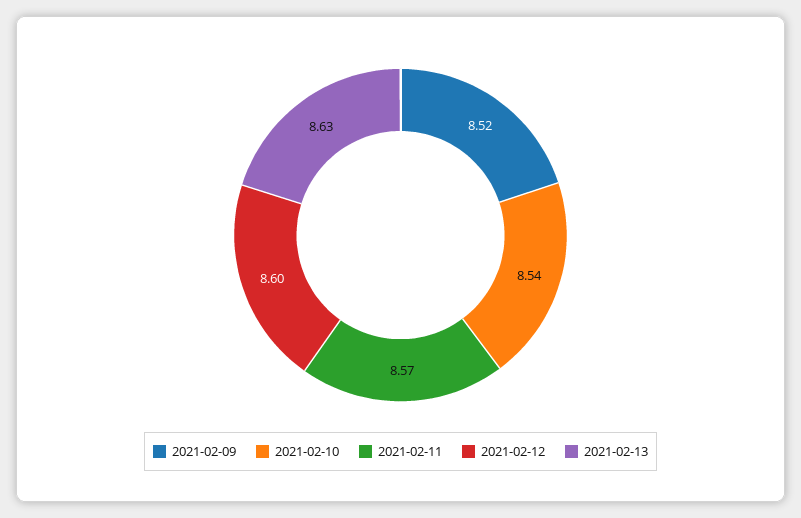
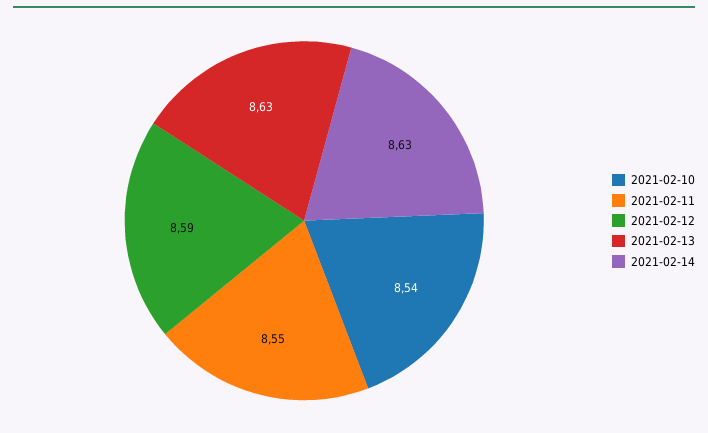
2021-02-09: 8.52 -> none
2021-02-11: 8.57 -> 8.55
2021-02-12: 8.6 -> 8.59
2021-02-14: none -> 8.63

